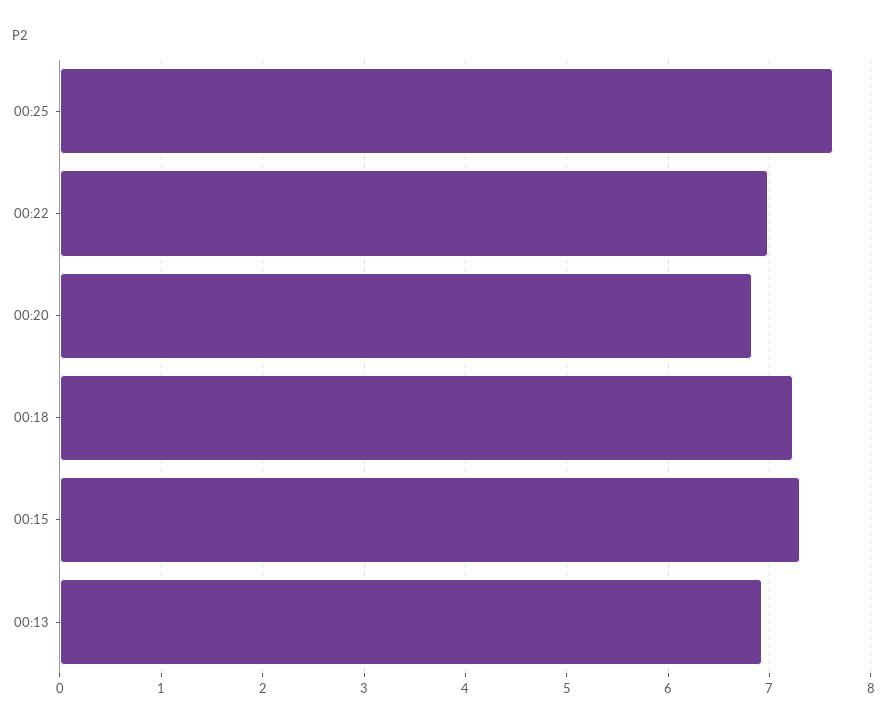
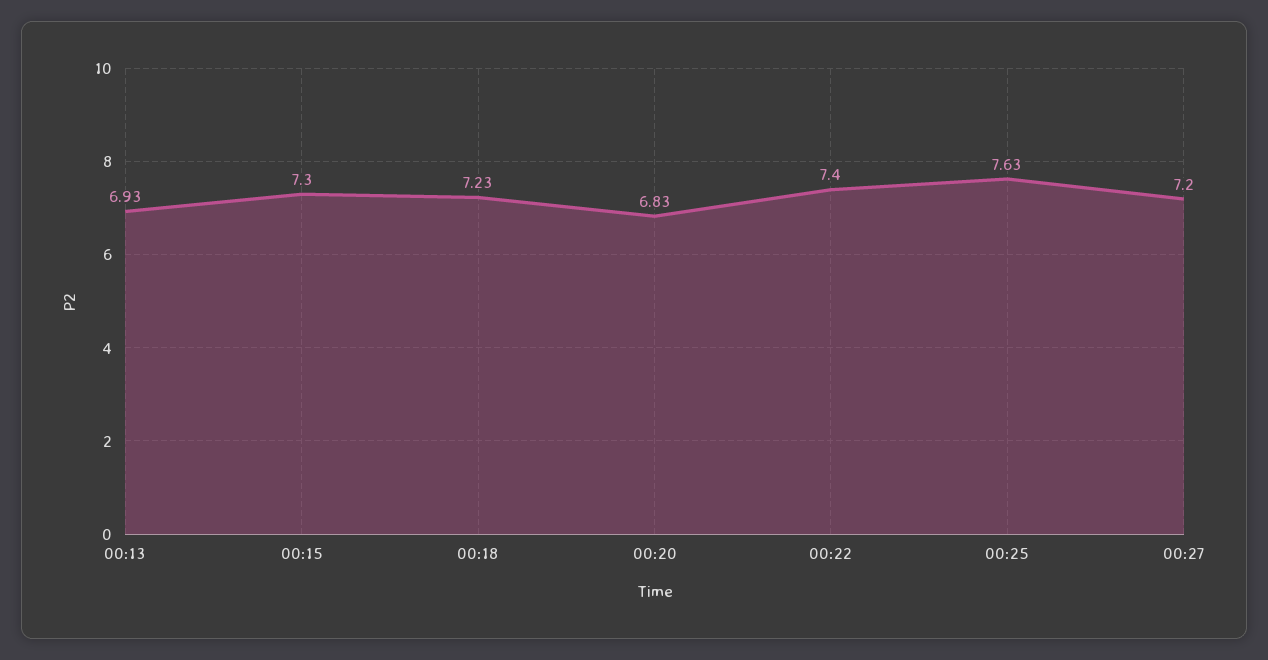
00:22: 7 -> 7.4
00:27: none -> 7.2

